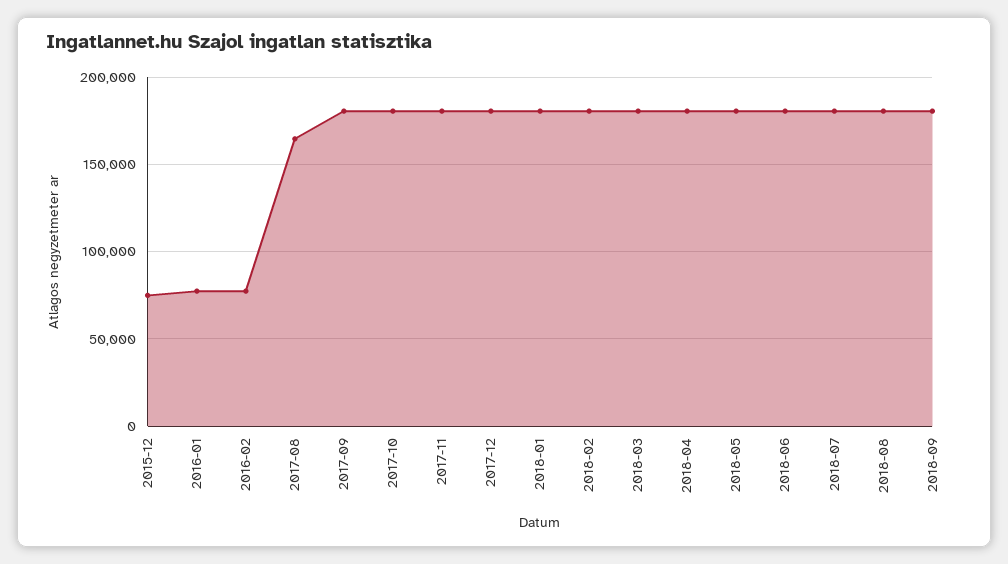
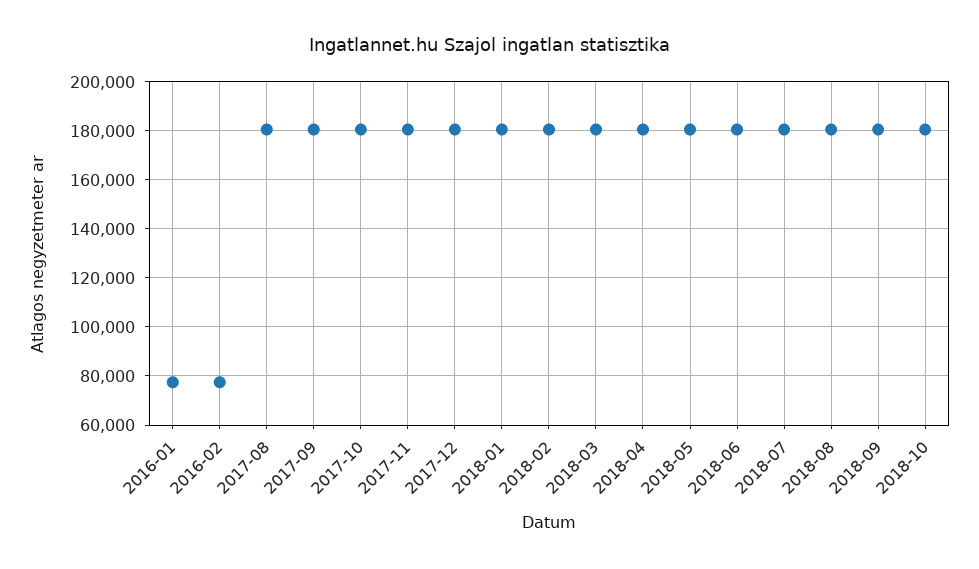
2015-12: 75000 -> none
2017-08: 165000 -> 180000
2018-10: none -> 180000

